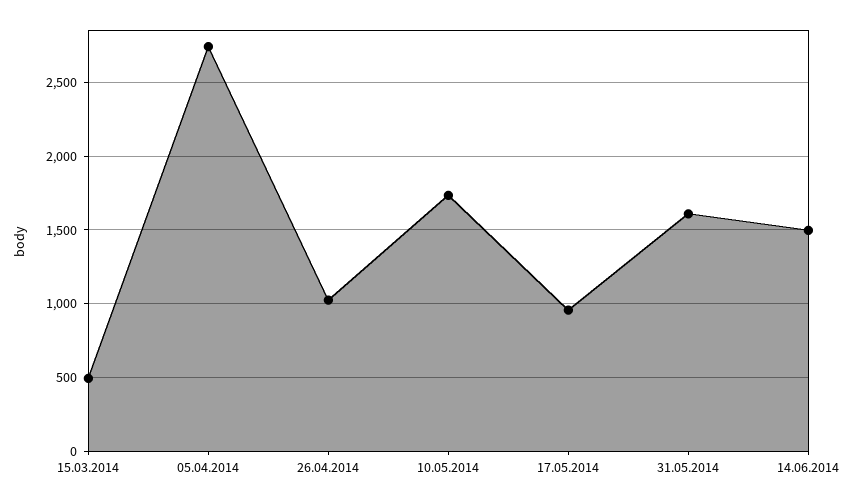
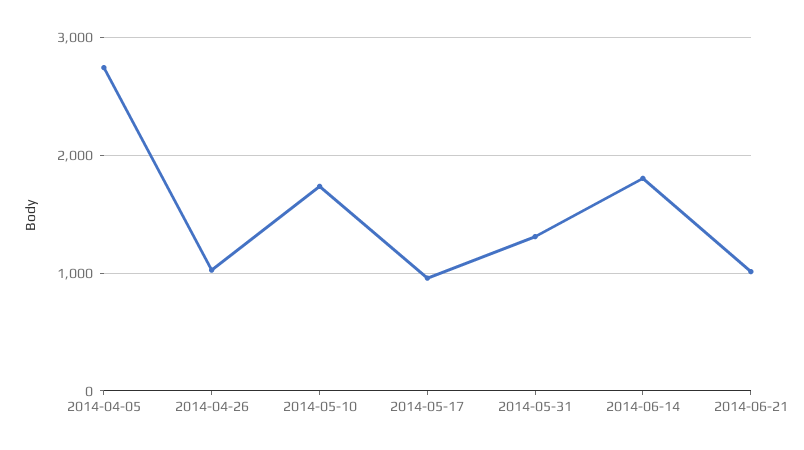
15.03.2014: 500 -> none
31.05.2014: 1600 -> 1300
14.06.2014: 1500 -> 1800
2014-06-21: none -> 1000

